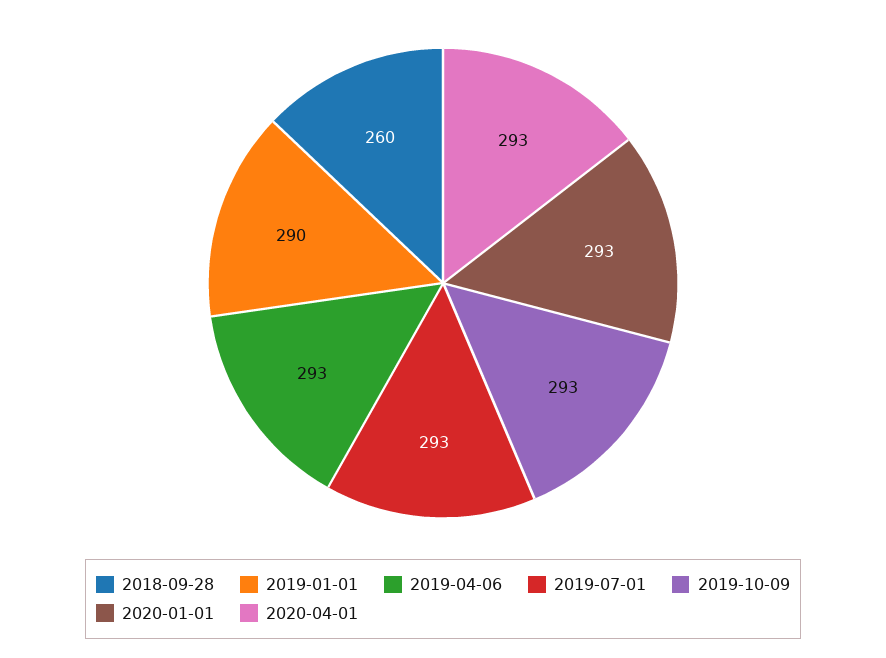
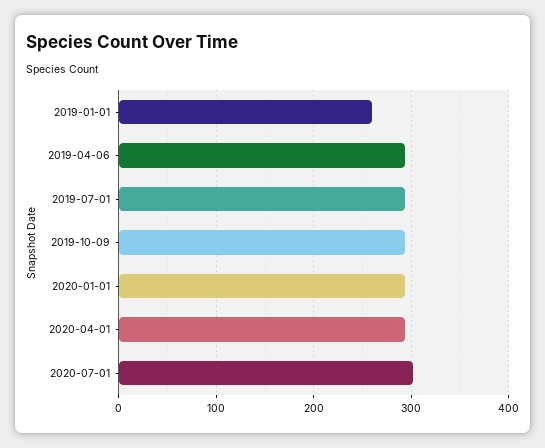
2018-09-28: 260 -> none
2019-01-01: 290 -> 260
2020-07-01: none -> 300

